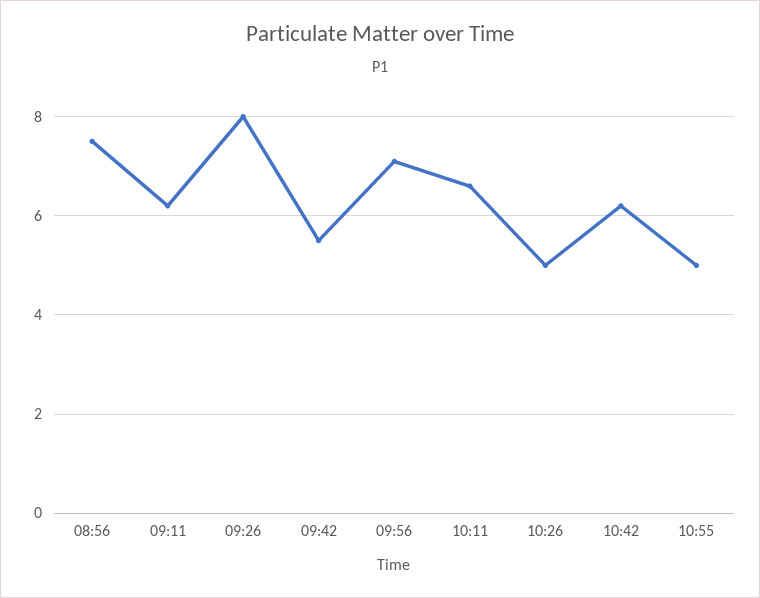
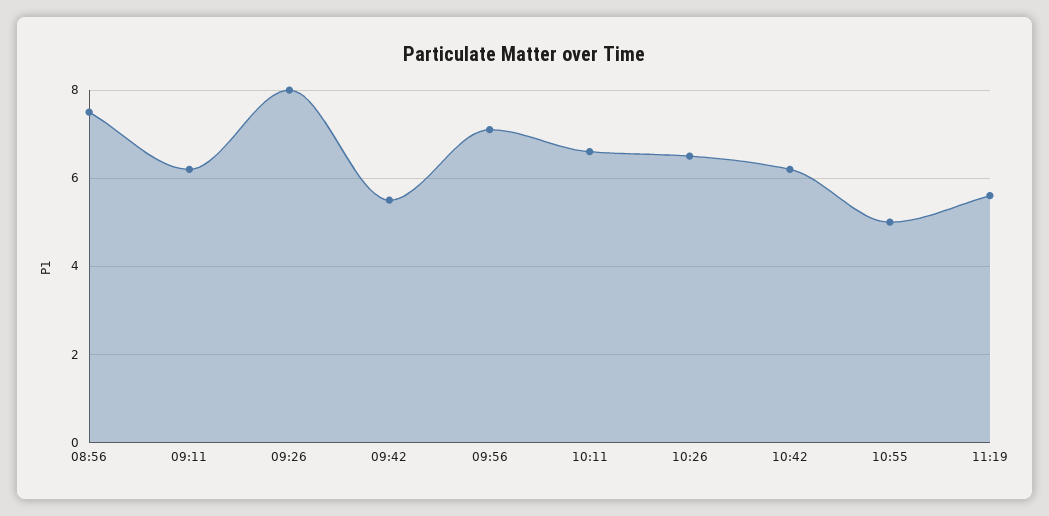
10:26: 5 -> 6.5
11:19: none -> 5.5

